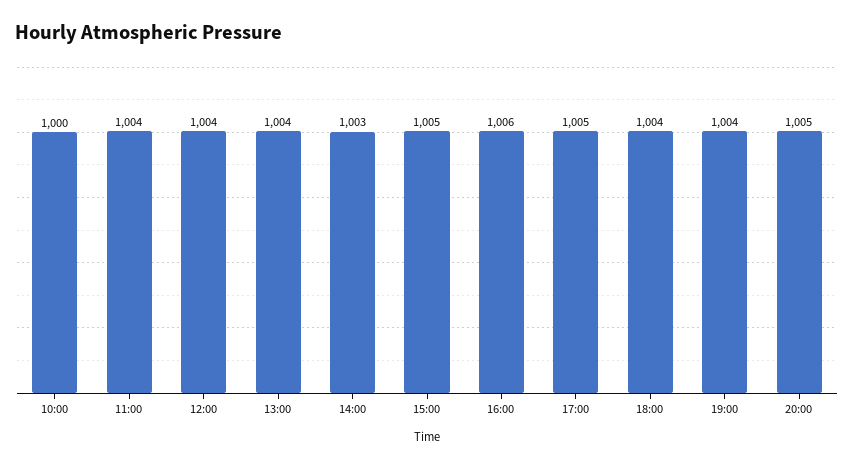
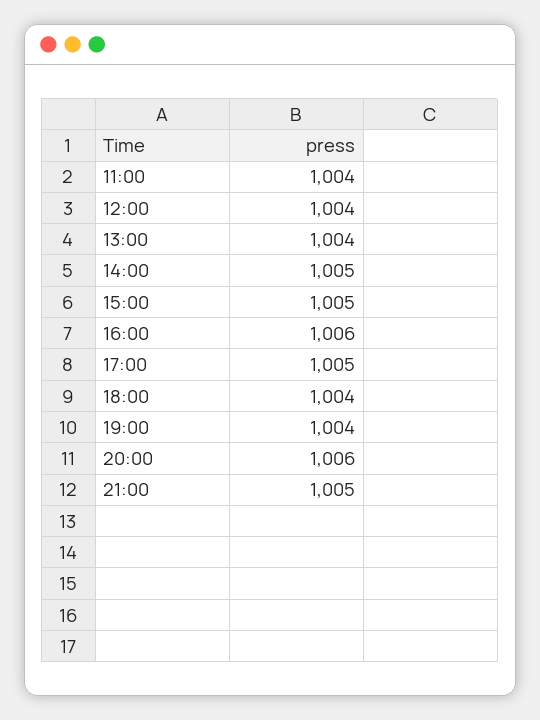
10:00: 1000 -> none
14:00: 1003 -> 1005
20:00: 1005 -> 1006
21:00: none -> 1005

